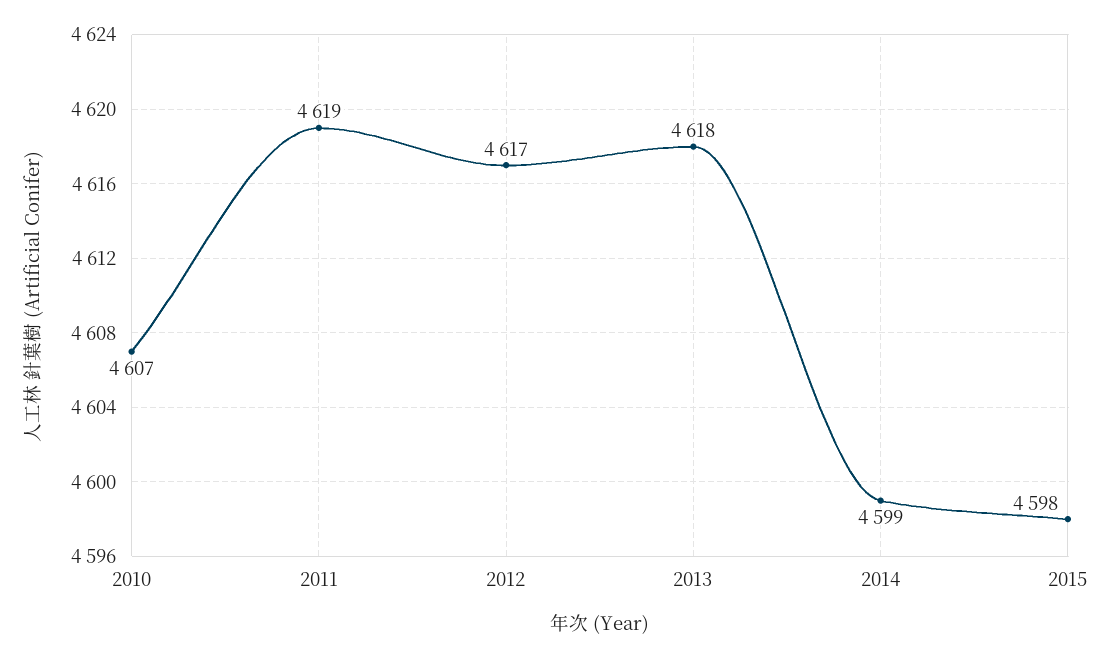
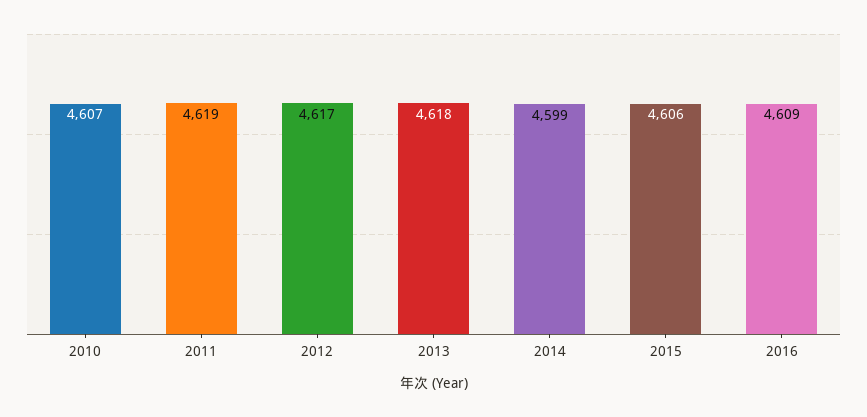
2015: 4598 -> 4606
2016: none -> 4609

